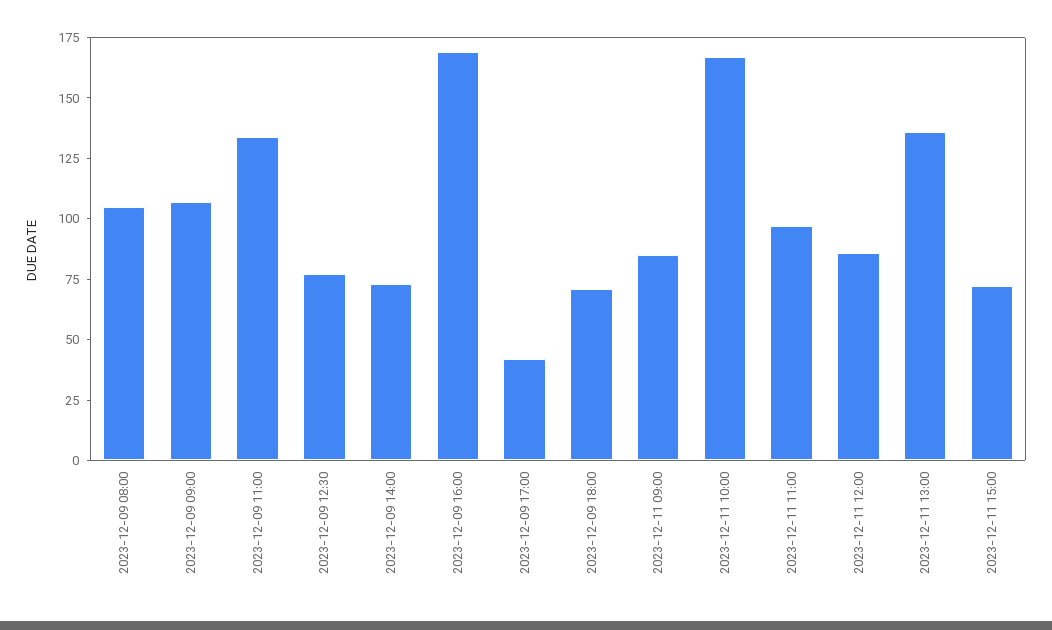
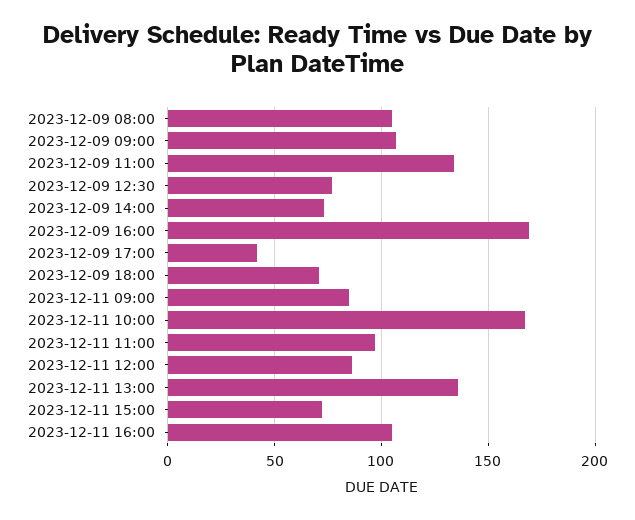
2023-12-11 16:00: none -> 105

